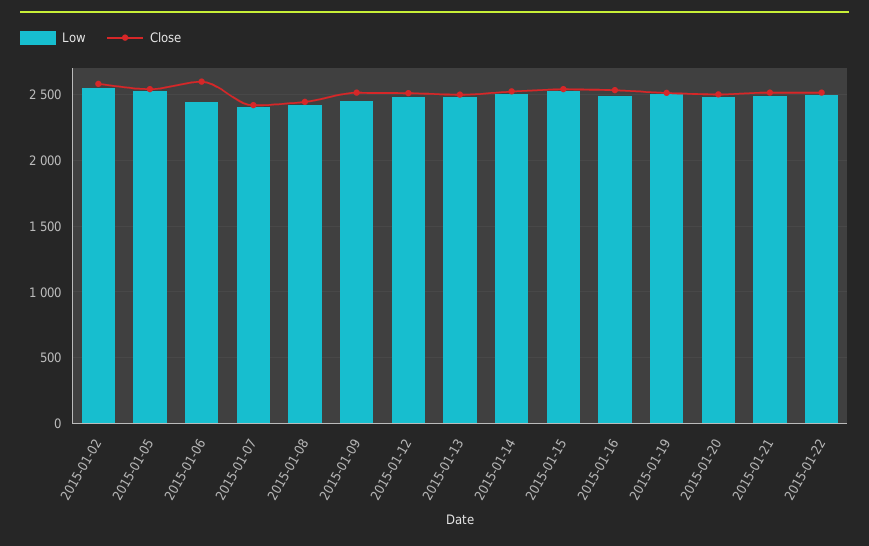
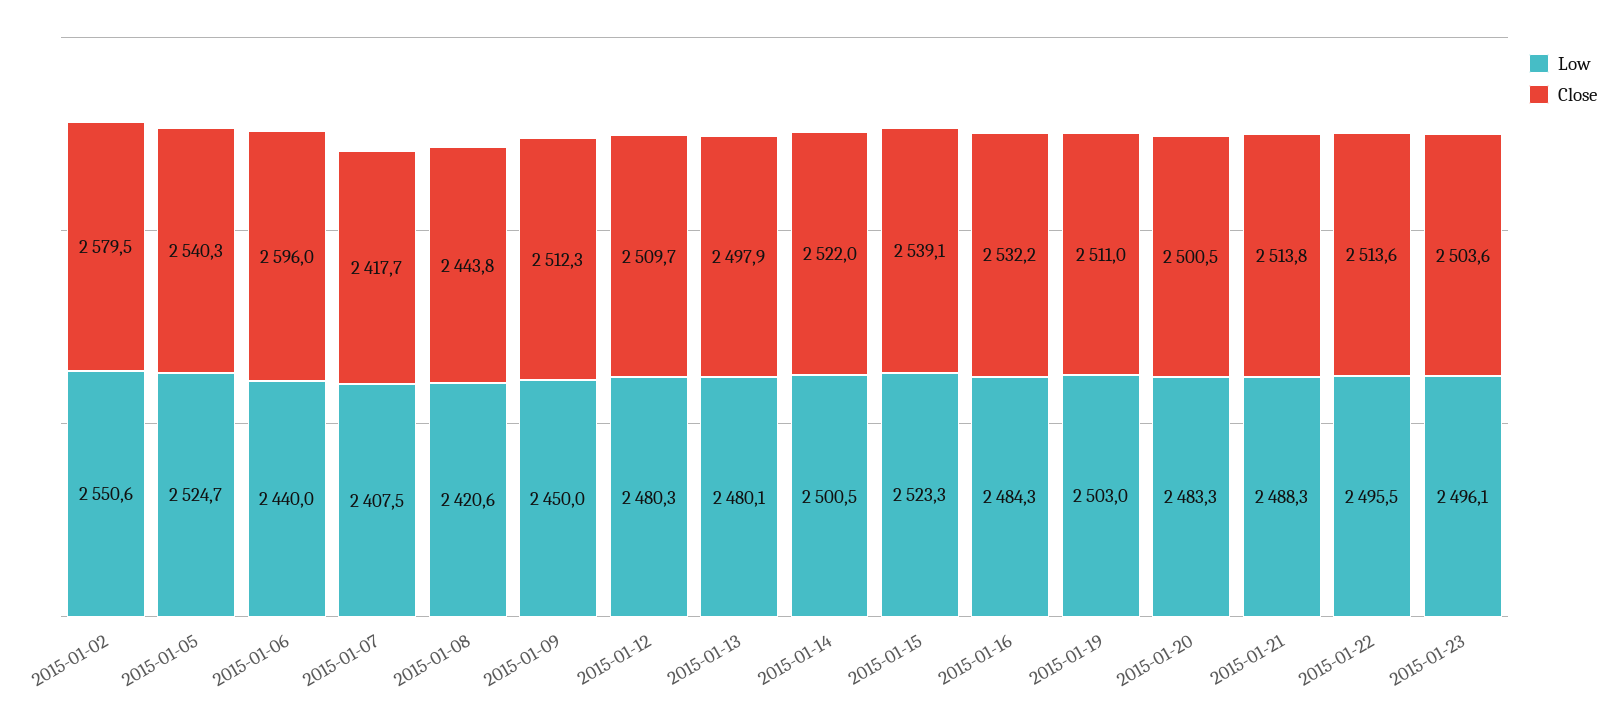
Low, 2015-01-23: none -> 2496.1
Close, 2015-01-23: none -> 2503.6

